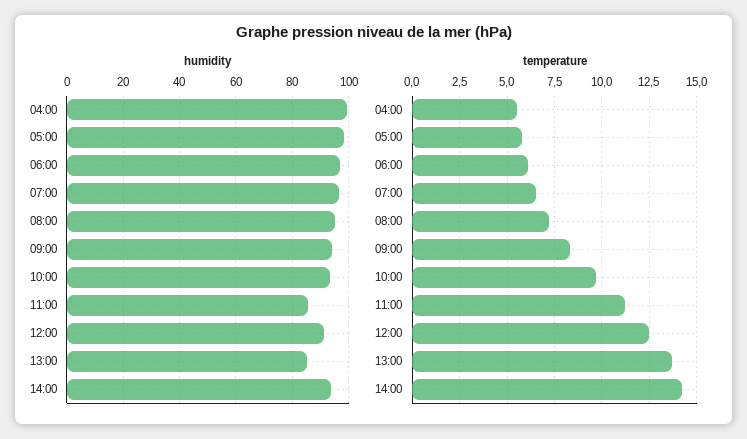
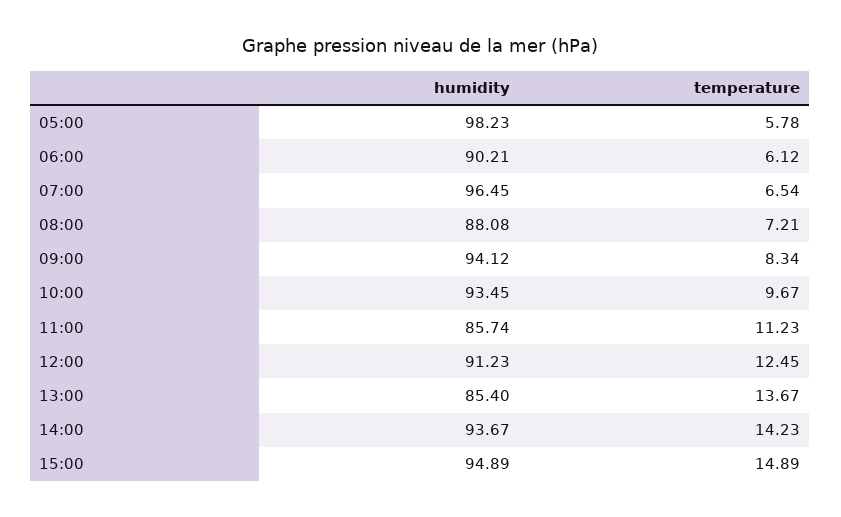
humidity, 04:00: 100 -> none
humidity, 06:00: 97.5 -> 90.21
humidity, 08:00: 95 -> 88.08
temperature, 04:00: 5.5 -> none
humidity, 15:00: none -> 94.89
temperature, 15:00: none -> 14.89

